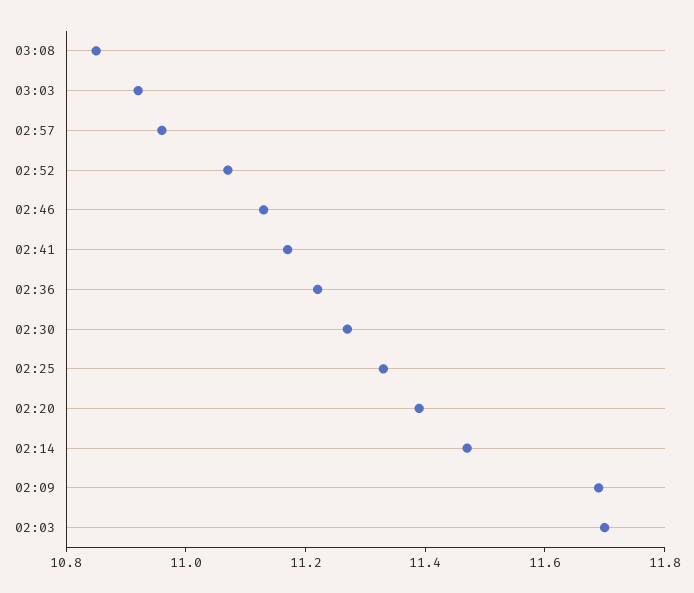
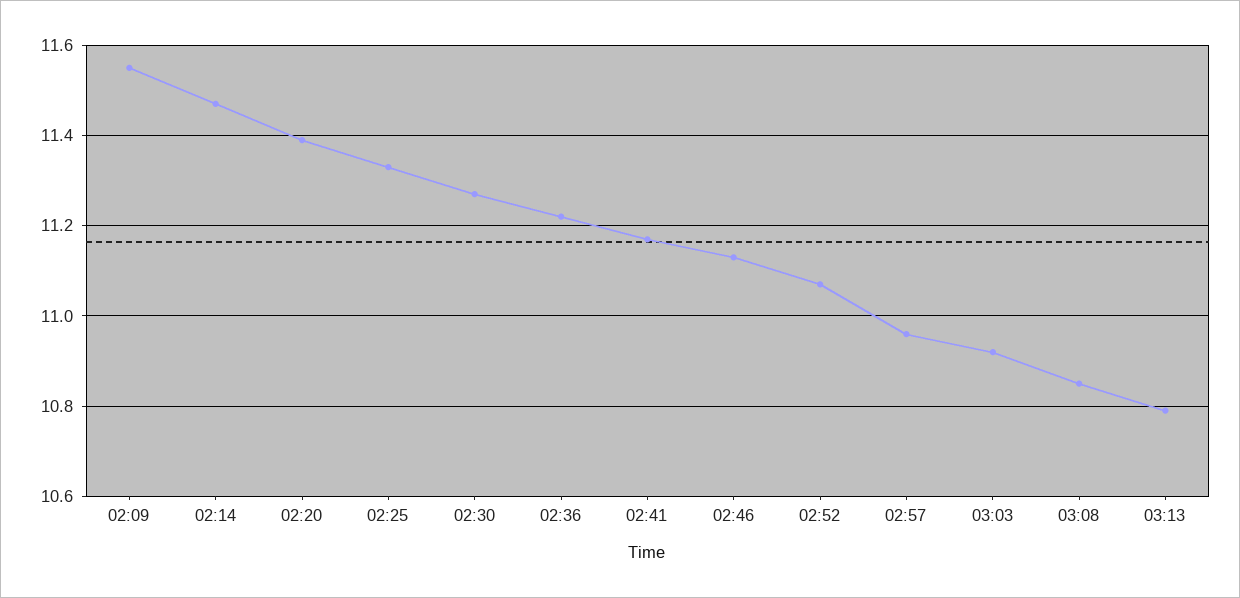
02:09: 11.7 -> 11.55
02:03: 11.7 -> none
03:13: none -> 10.8

